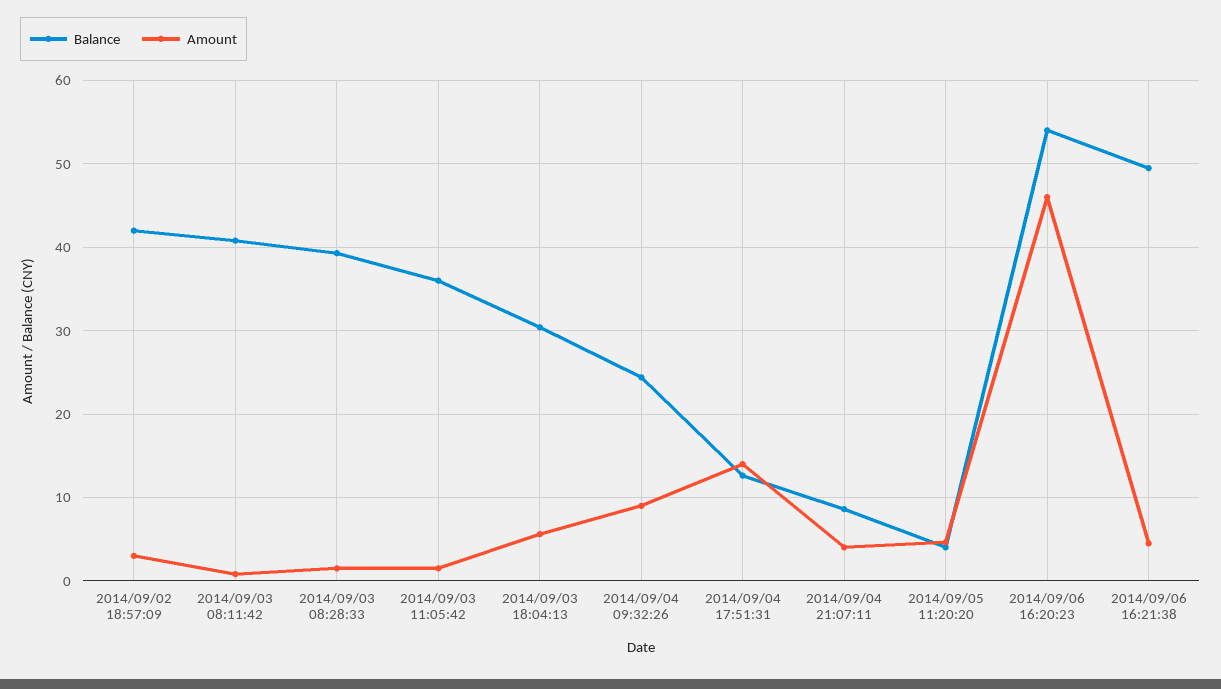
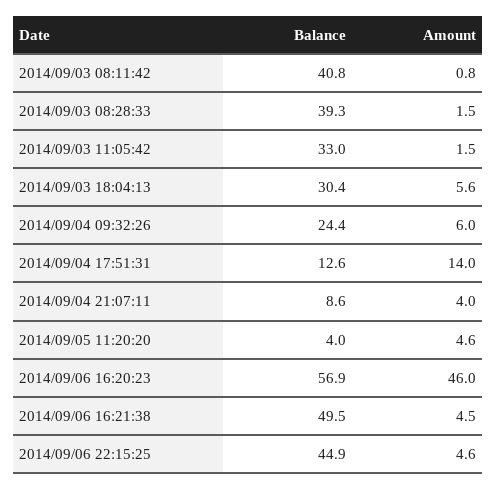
Balance, 2014/09/02 18:57:09: 42 -> none
Amount, 2014/09/02 18:57:09: 3 -> none
Balance, 2014/09/03 11:05:42: 36 -> 33
Amount, 2014/09/04 09:32:26: 9 -> 6
Balance, 2014/09/06 16:20:23: 54 -> 56.9
Balance, 2014/09/06 22:15:25: none -> 44.9
Amount, 2014/09/06 22:15:25: none -> 4.6

